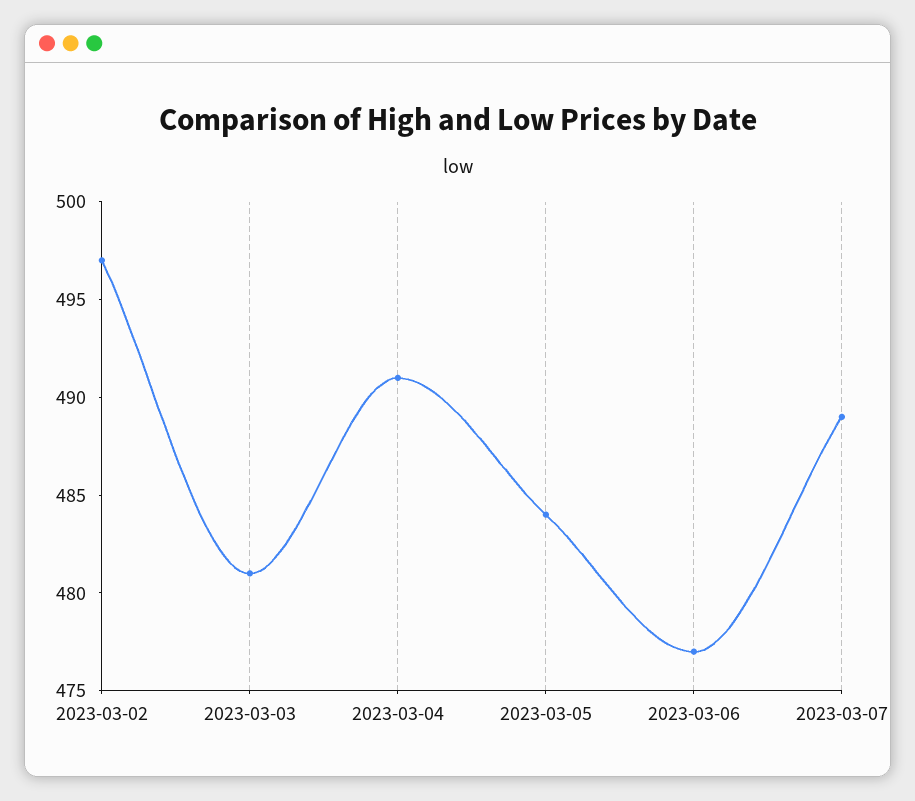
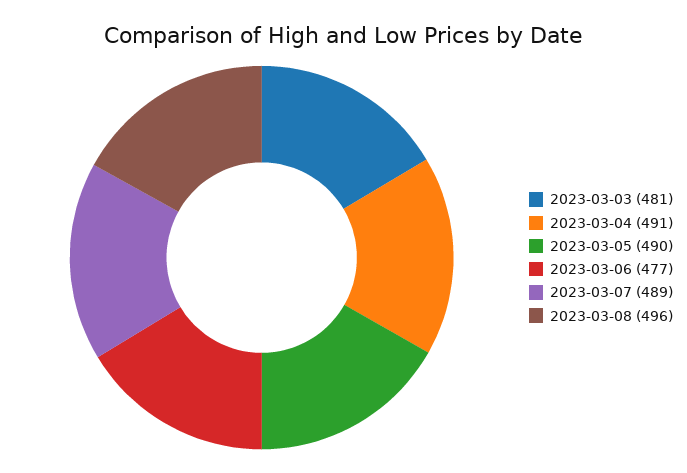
2023-03-02: 497 -> none
2023-03-05: 484 -> 490
2023-03-08: none -> 496

